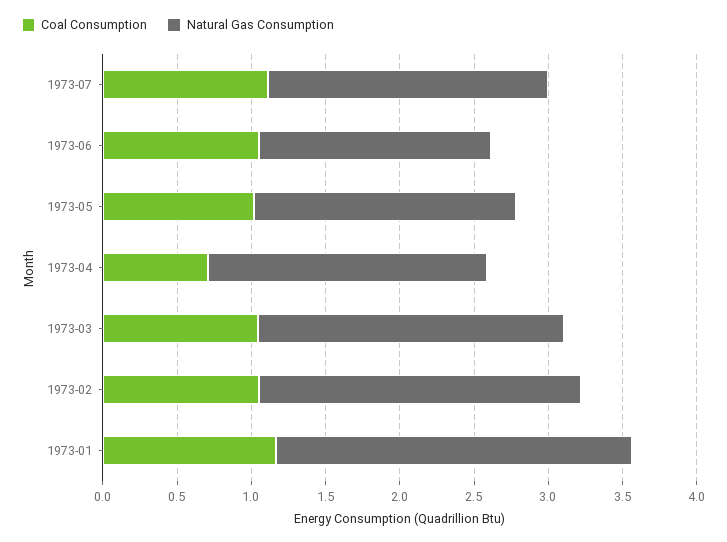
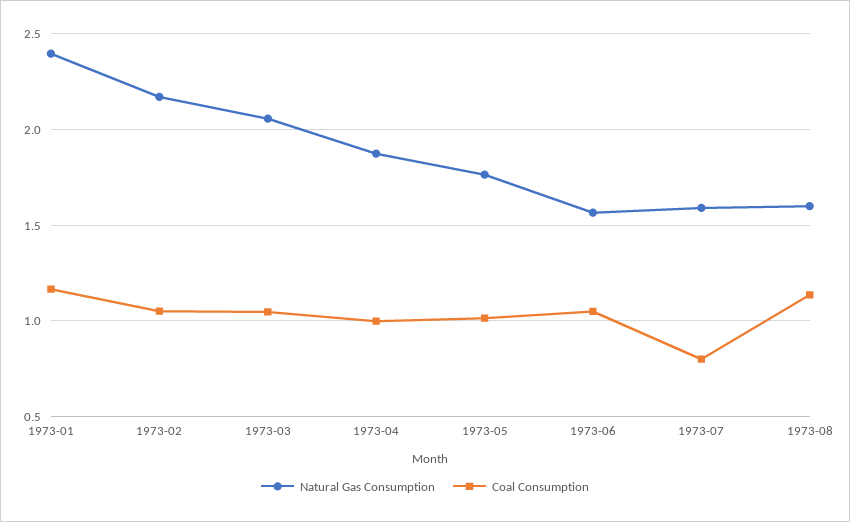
Coal Consumption, 1973-07: 1.1 -> 0.8
Natural Gas Consumption, 1973-07: 1.9 -> 1.6
Coal Consumption, 1973-04: 0.7 -> 1
Natural Gas Consumption, 1973-08: none -> 1.6
Coal Consumption, 1973-08: none -> 1.15

